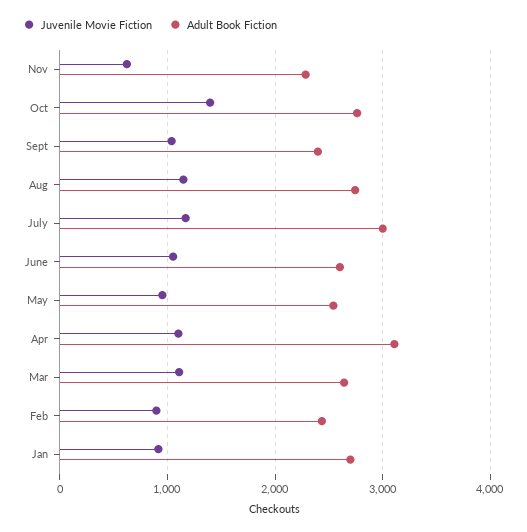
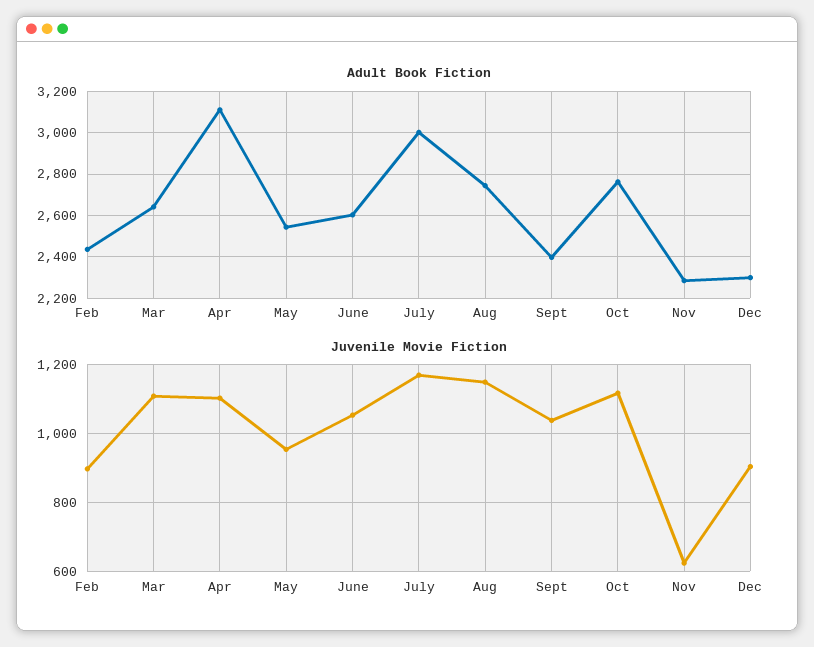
Juvenile Movie Fiction, Oct: 1400 -> 1120
Juvenile Movie Fiction, Jan: 900 -> none
Adult Book Fiction, Jan: 2700 -> none
Adult Book Fiction, Dec: none -> 2300
Juvenile Movie Fiction, Dec: none -> 900

